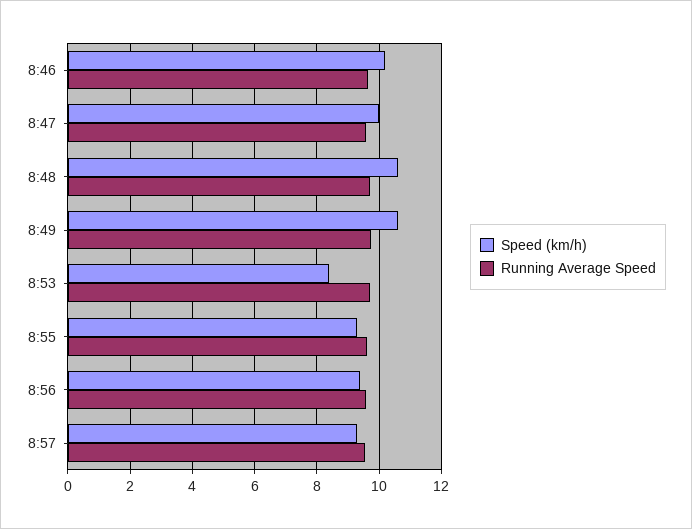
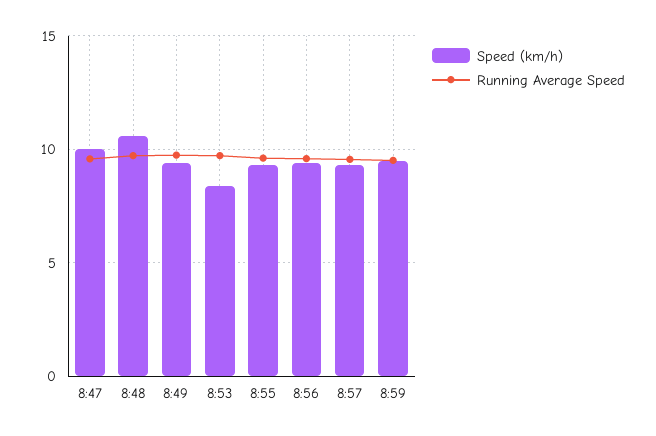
Speed (km/h), 8:46: 10.2 -> none
Running Average Speed, 8:46: 9.6 -> none
Speed (km/h), 8:49: 10.6 -> 9.5
Speed (km/h), 8:59: none -> 9.5
Running Average Speed, 8:59: none -> 9.5

